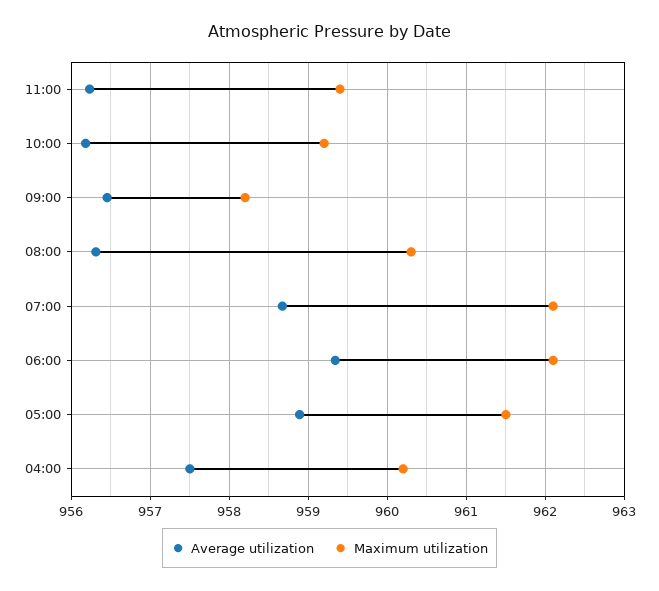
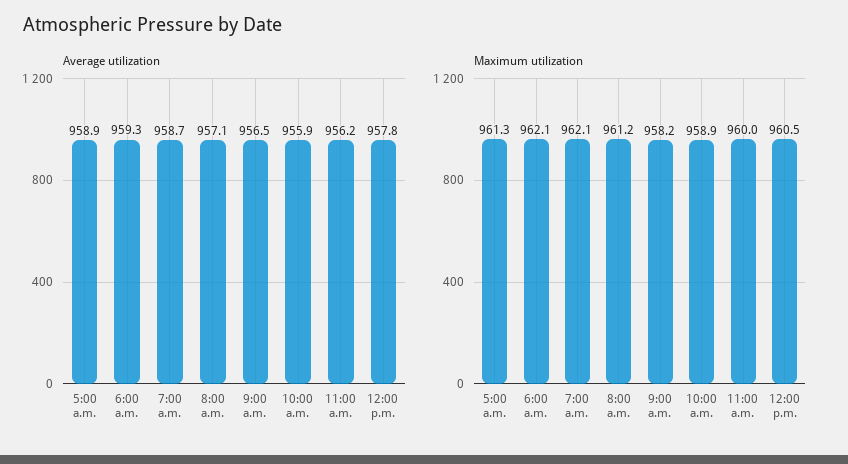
Maximum utilization, 11:00: 959.4 -> 960
Average utilization, 10:00: 956.2 -> 955.9
Maximum utilization, 10:00: 959.2 -> 958.9
Average utilization, 08:00: 956.3 -> 957.1
Maximum utilization, 08:00: 960.3 -> 961.2
Maximum utilization, 05:00: 961.5 -> 961.3
Average utilization, 04:00: 957.5 -> none
Maximum utilization, 04:00: 960.2 -> none
Average utilization, 12:00 p.m.: none -> 957.8
Maximum utilization, 12:00 p.m.: none -> 960.5

